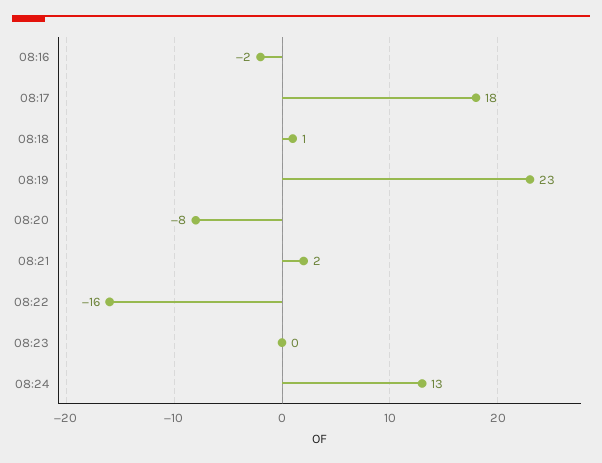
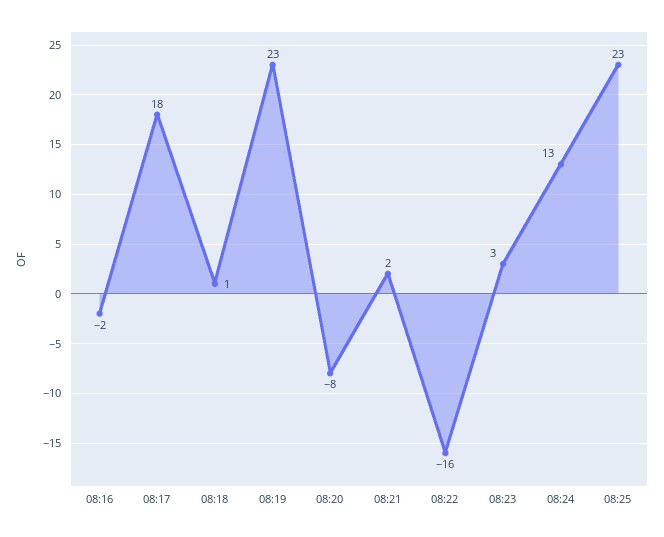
08:23: 0 -> 3
08:25: none -> 23

